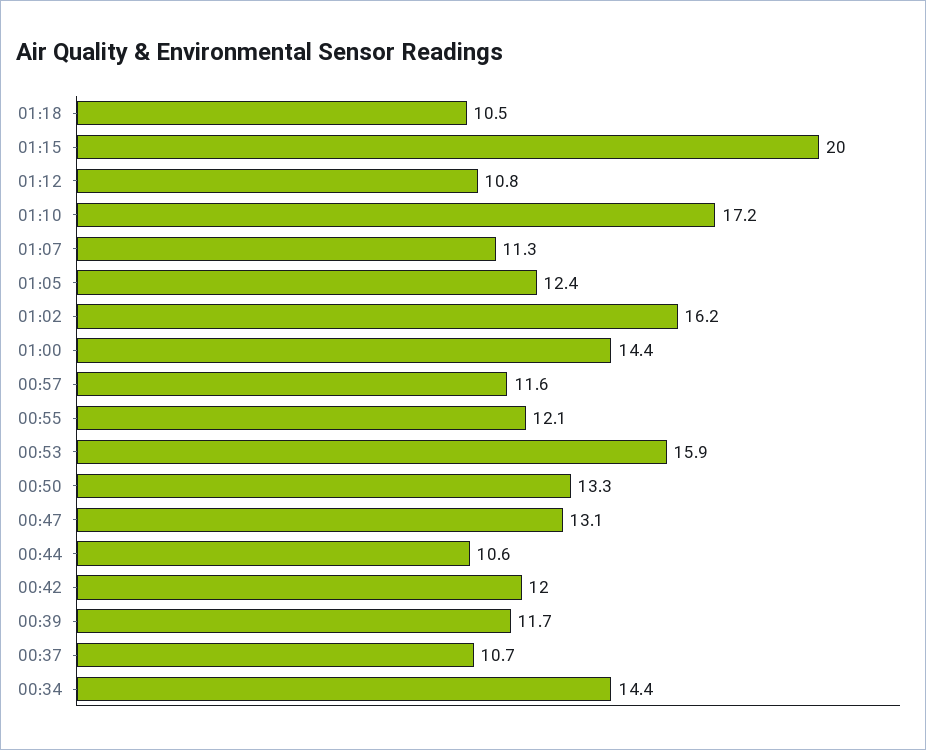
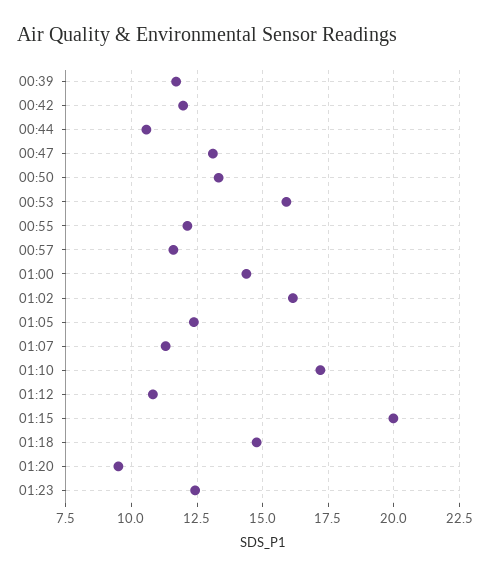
01:18: 10.5 -> 14.75
00:37: 10.7 -> none
00:34: 14.4 -> none
01:20: none -> 9.5
01:23: none -> 12.5

